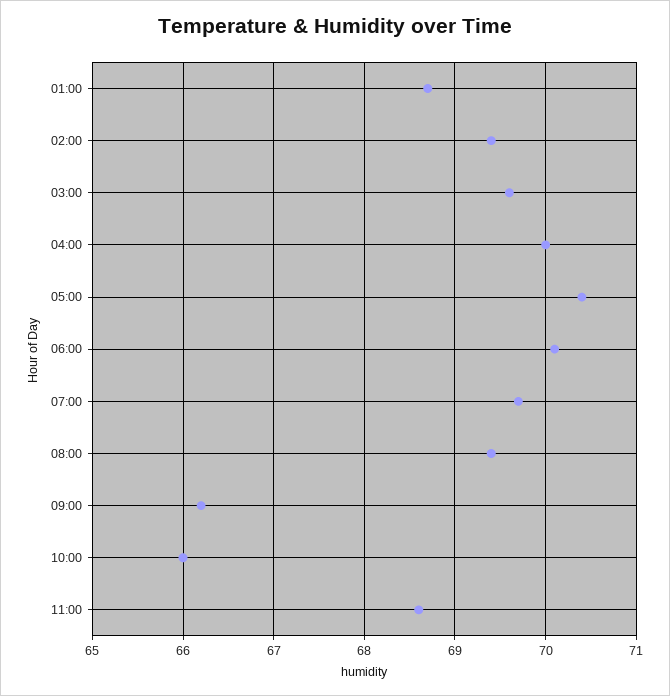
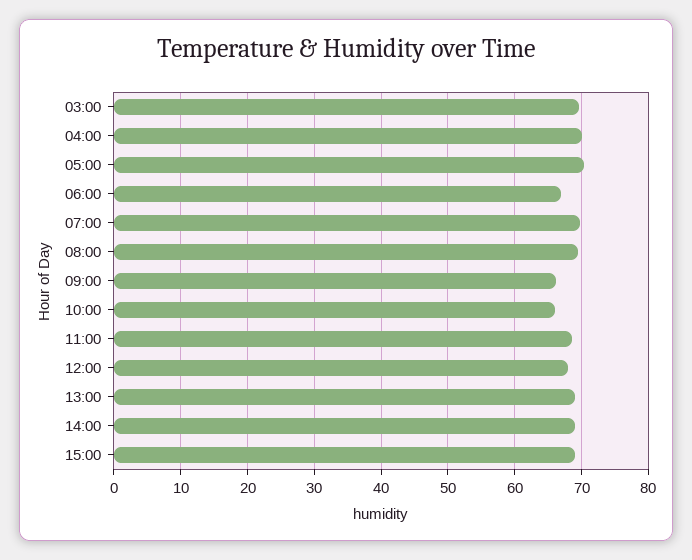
01:00: 68.7 -> none
02:00: 69.4 -> none
06:00: 70.1 -> 67
12:00: none -> 68
13:00: none -> 69
14:00: none -> 69
15:00: none -> 69

